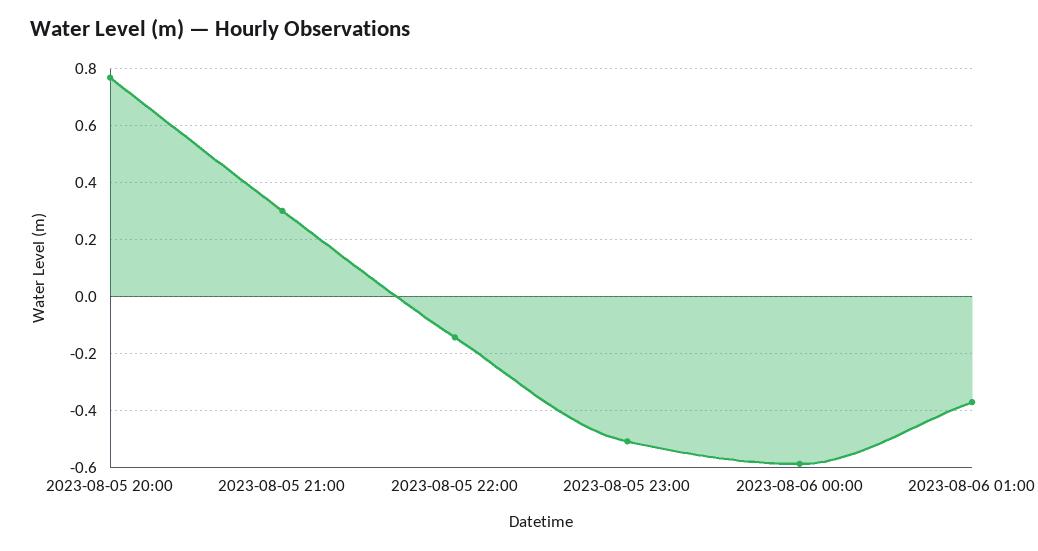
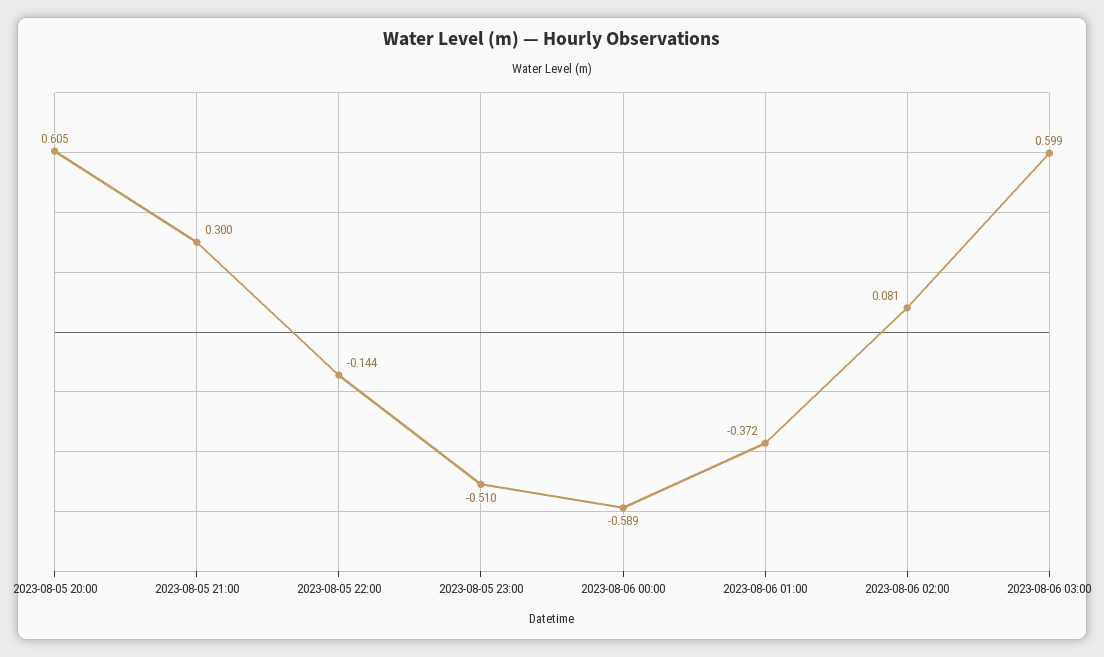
2023-08-05 20:00: 0.775 -> 0.605
2023-08-06 02:00: none -> 0.081
2023-08-06 03:00: none -> 0.599

